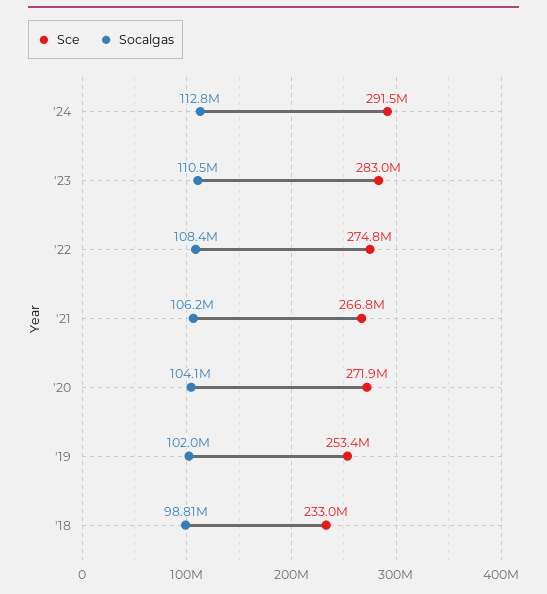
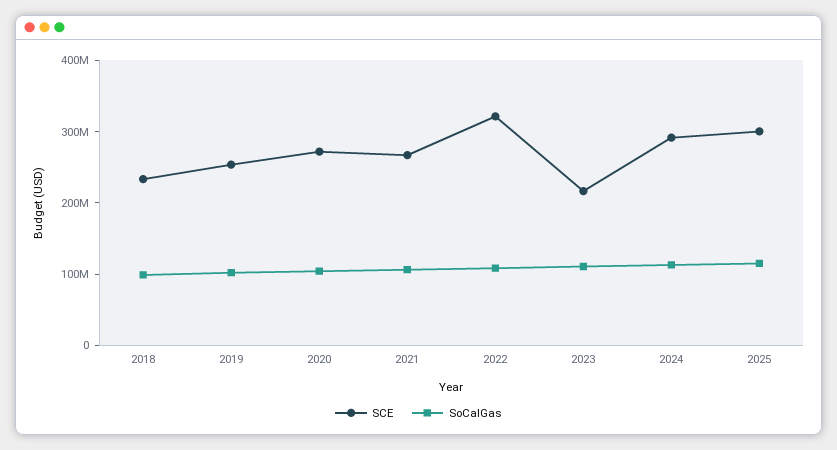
Sce, '23: 283000000 -> 220000000
Sce, '22: 274800000 -> 320000000
Sce, 2025: none -> 300000000
Socalgas, 2025: none -> 120000000

